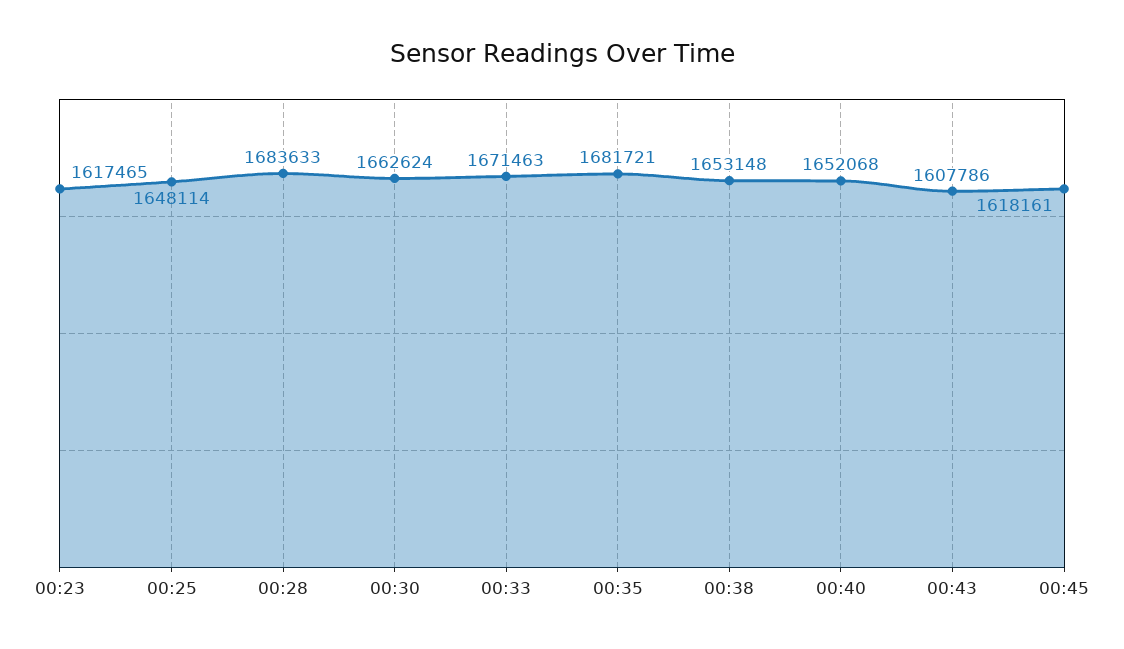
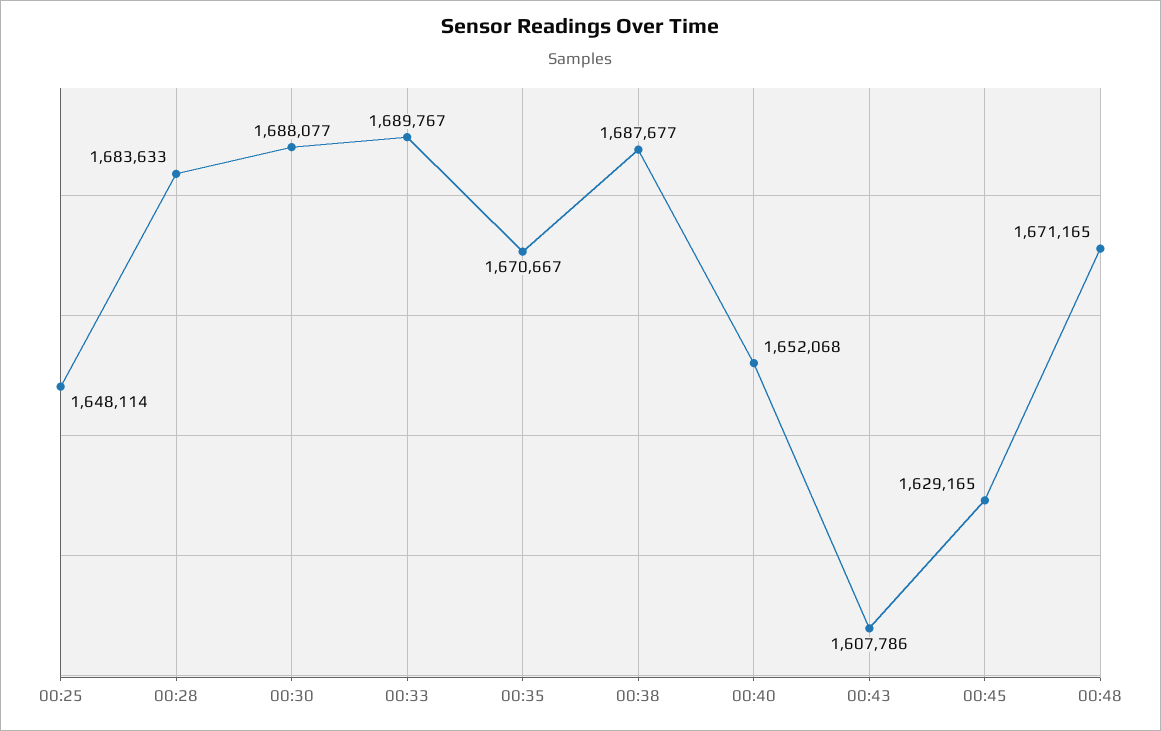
00:23: 1617465 -> none
00:30: 1662624 -> 1688077
00:33: 1671463 -> 1689767
00:35: 1681721 -> 1670667
00:38: 1653148 -> 1687677
00:45: 1618161 -> 1629165
00:48: none -> 1671165

